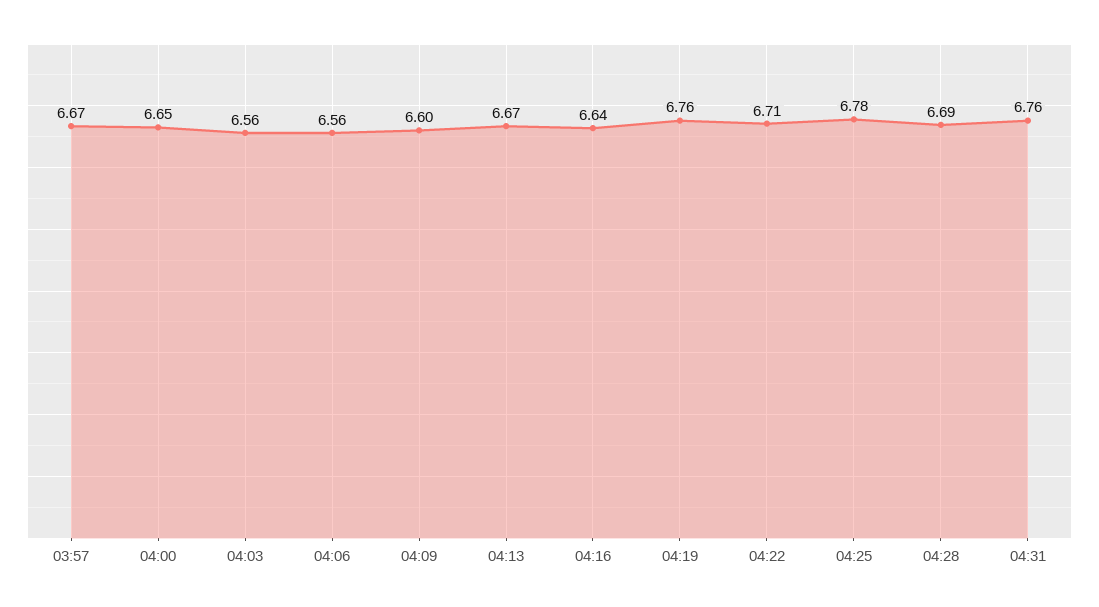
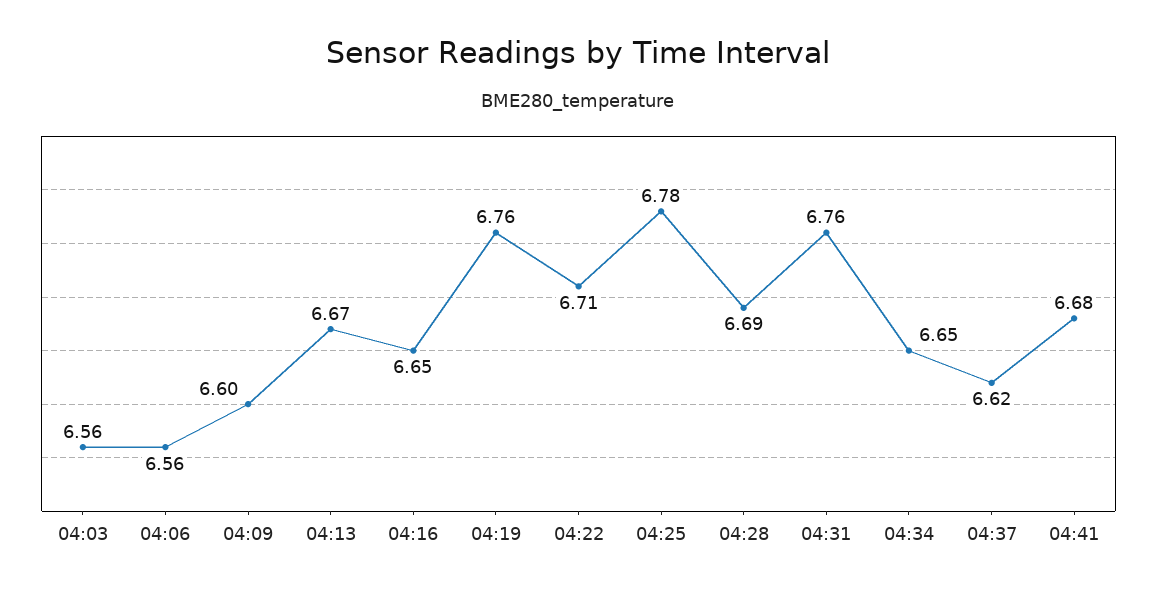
03:57: 6.67 -> none
04:00: 6.65 -> none
04:16: 6.64 -> 6.65
04:34: none -> 6.65
04:37: none -> 6.62
04:41: none -> 6.68

